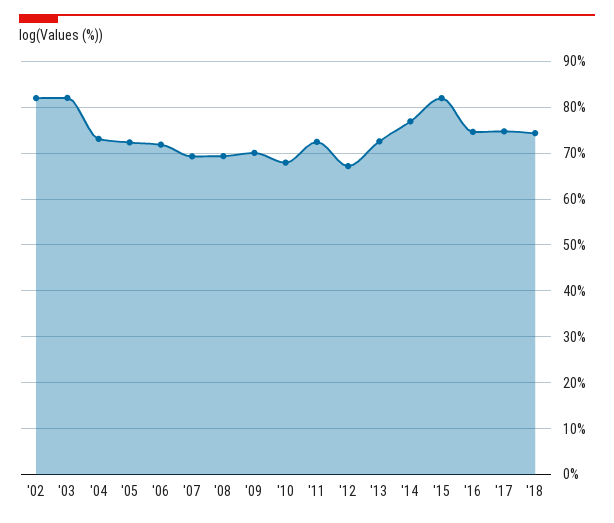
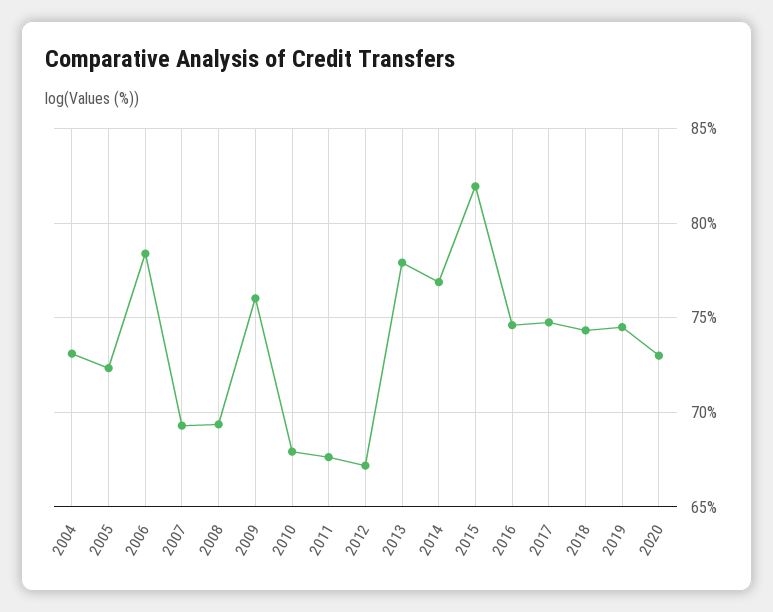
'02: 82 -> none
'03: 82 -> none
'06: 72 -> 78.5
'09: 70 -> 76
'11: 72 -> 67.5
'13: 72 -> 78
2019: none -> 74.5
2020: none -> 73

